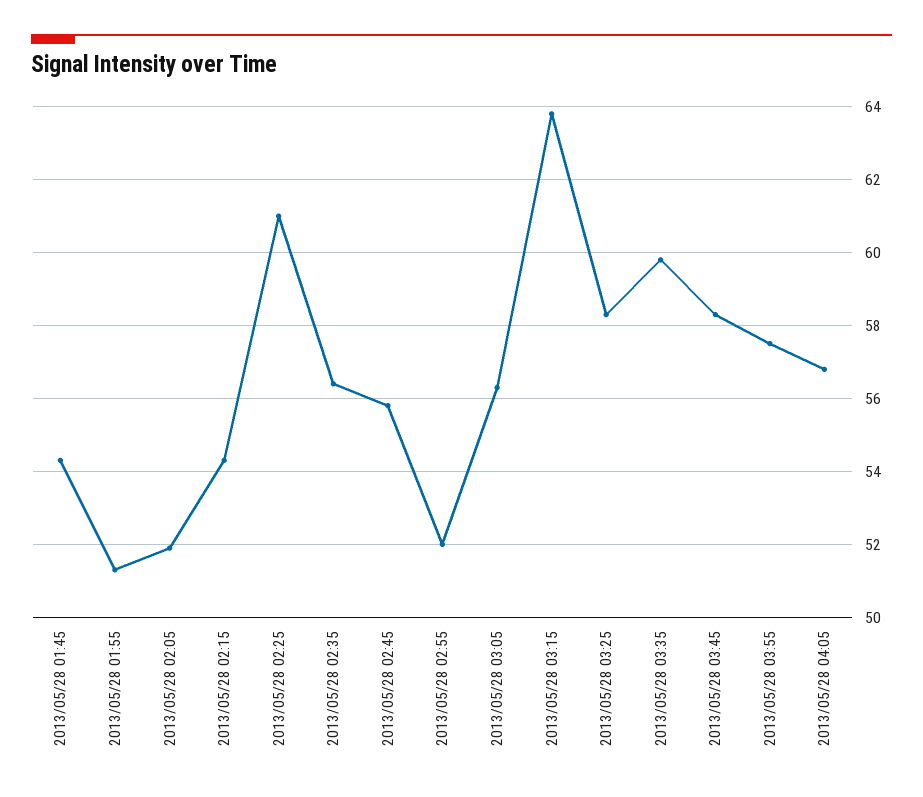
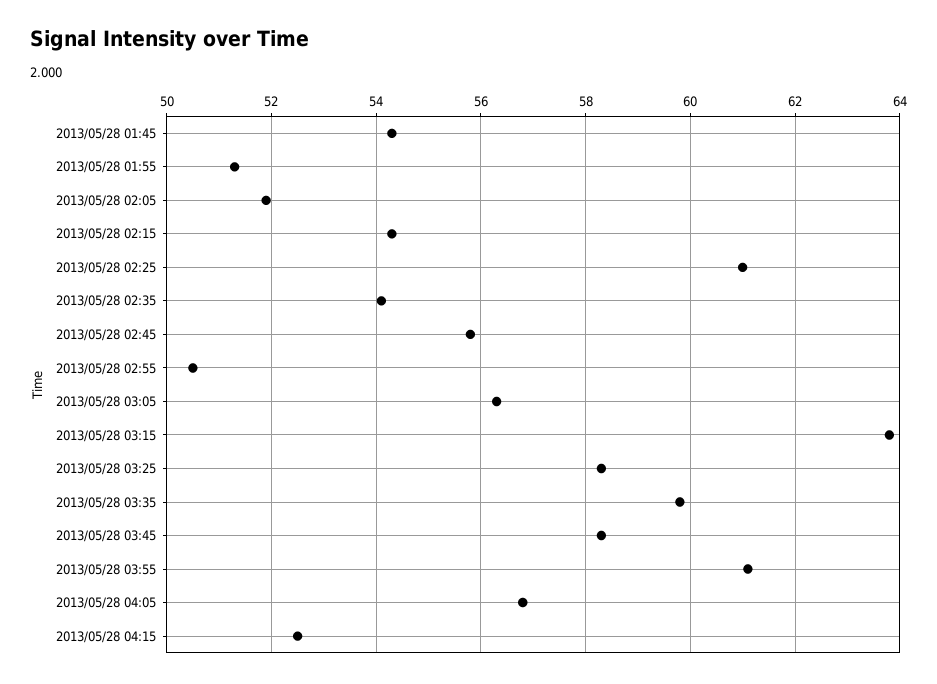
2013/05/28 02:35: 56.5 -> 54
2013/05/28 02:55: 52 -> 50.5
2013/05/28 03:55: 57.5 -> 61
2013/05/28 04:15: none -> 52.5

